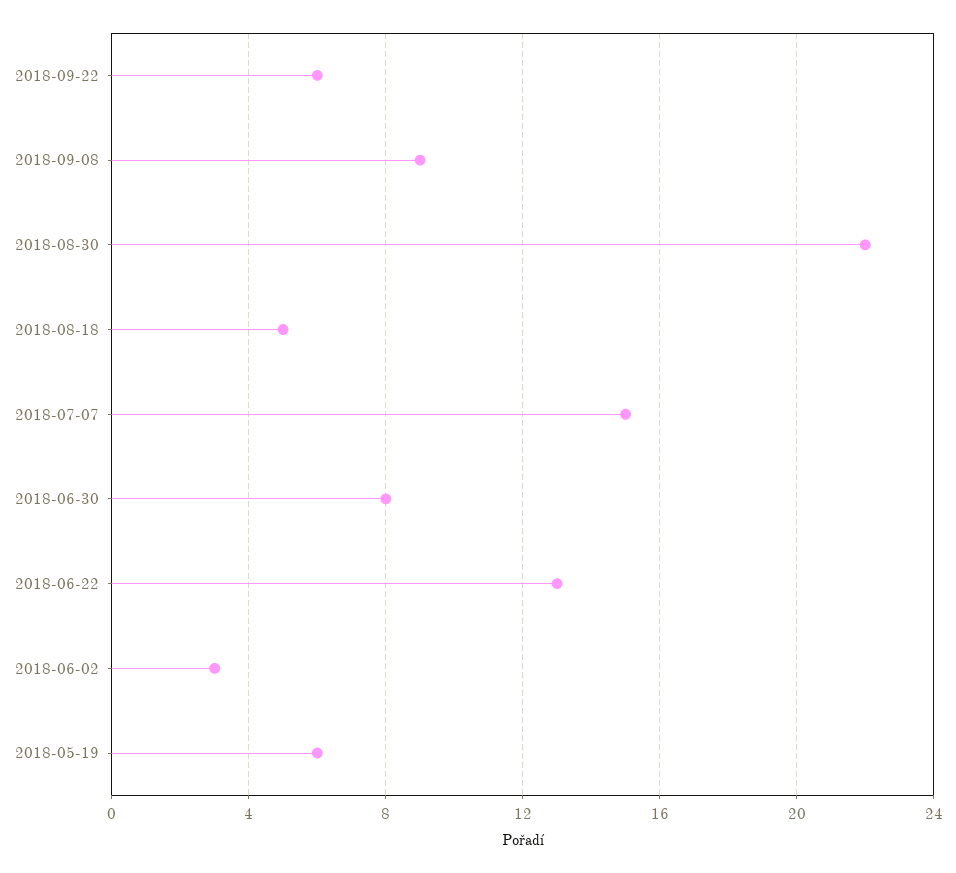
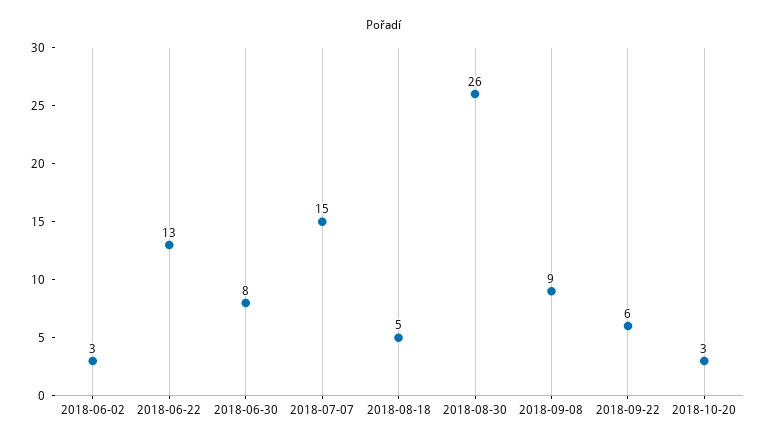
2018-08-30: 22 -> 26
2018-05-19: 6 -> none
2018-10-20: none -> 3

